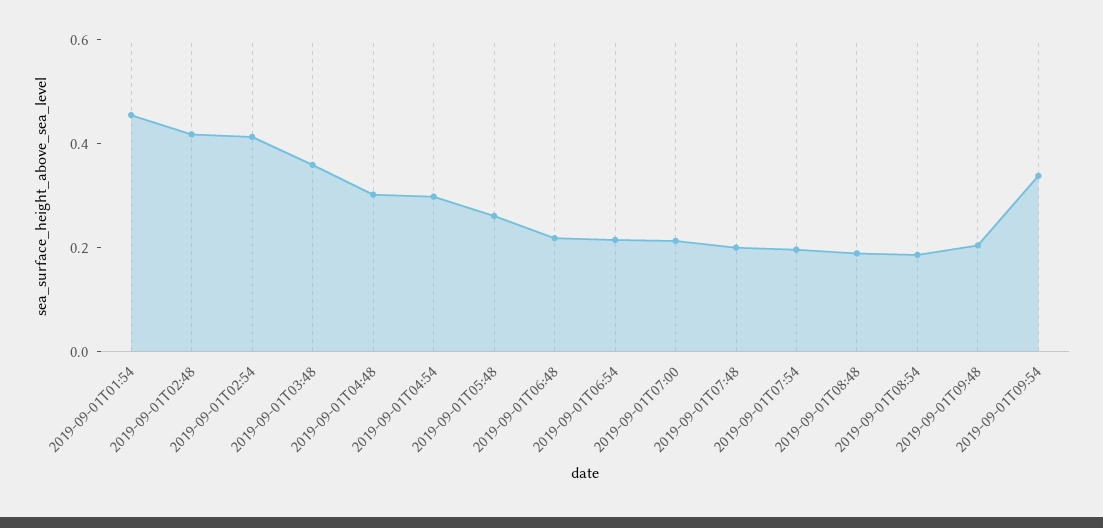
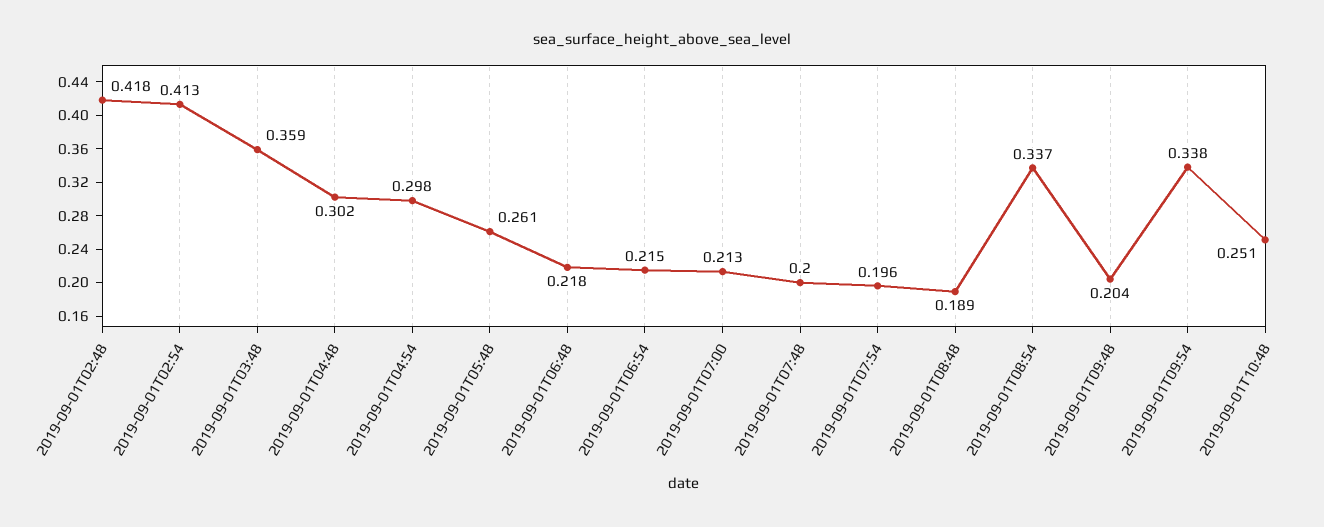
2019-09-01T01:54: 0.45 -> none
2019-09-01T08:54: 0.2 -> 0.337
2019-09-01T10:48: none -> 0.251

